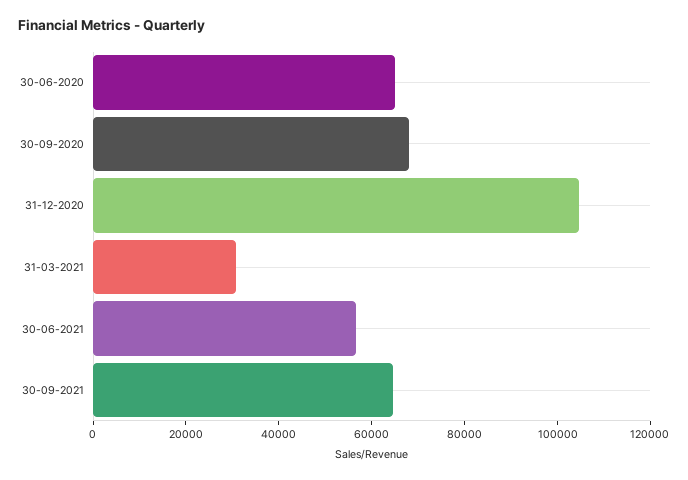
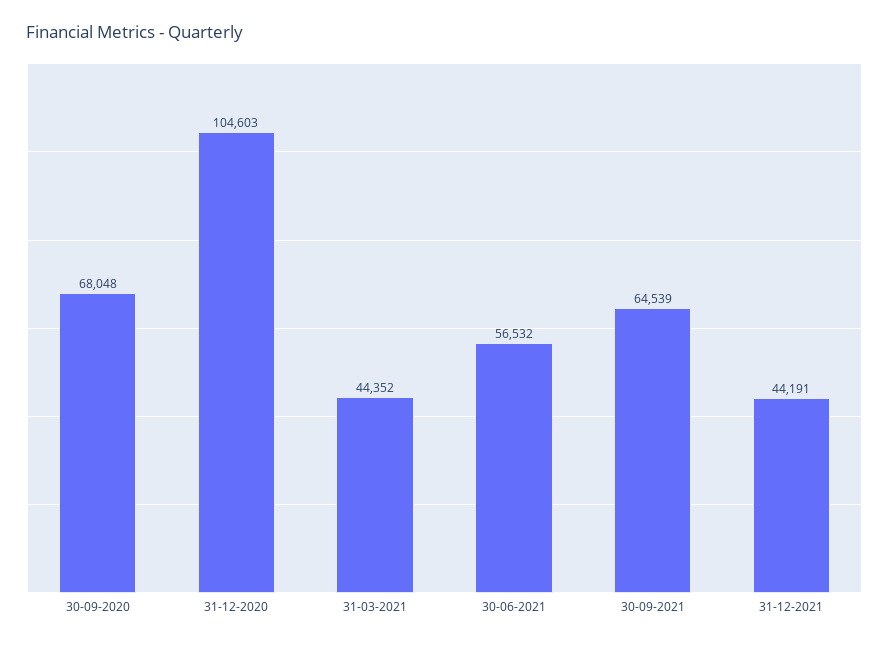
30-06-2020: 65000 -> none
31-03-2021: 30000 -> 44352
31-12-2021: none -> 44191

